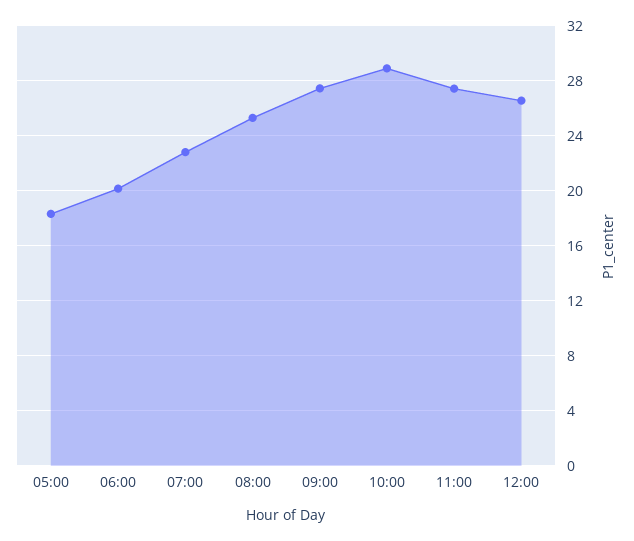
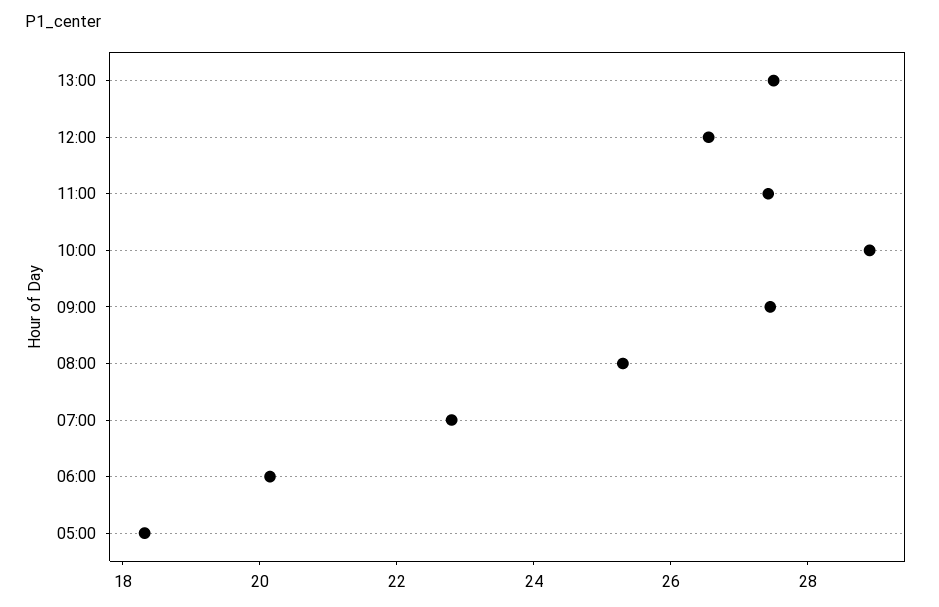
13:00: none -> 27.5

